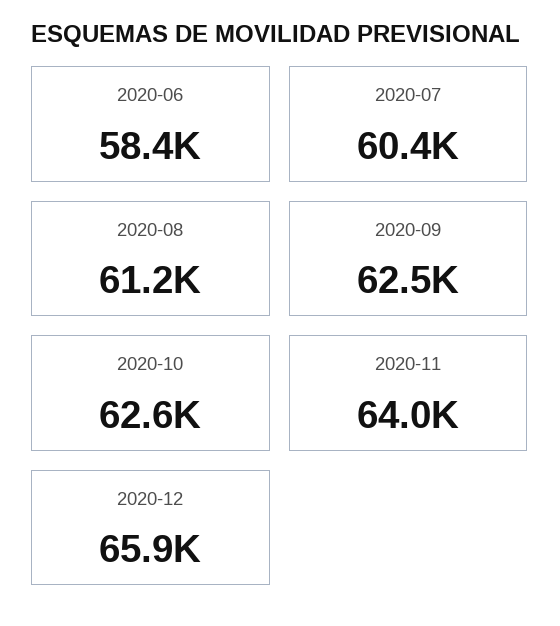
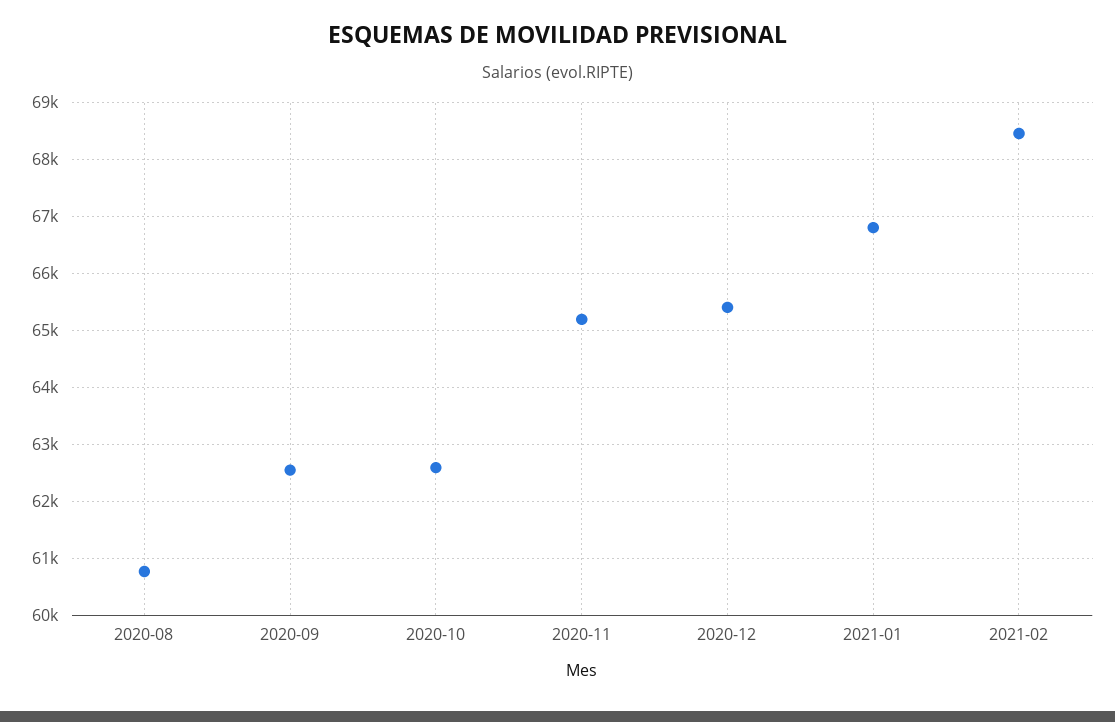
2020-06: 58400 -> none
2020-07: 60400 -> none
2020-08: 61200 -> 60800
2020-11: 64000 -> 65200
2020-12: 65900 -> 65400
2021-01: none -> 66800
2021-02: none -> 68400

